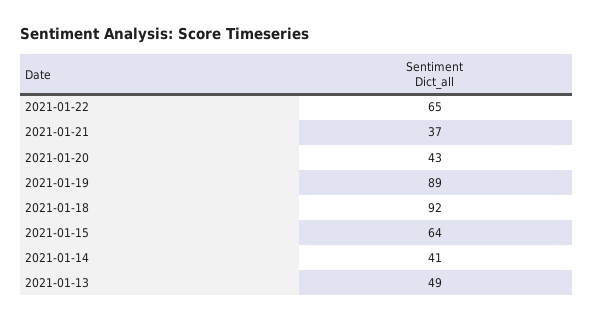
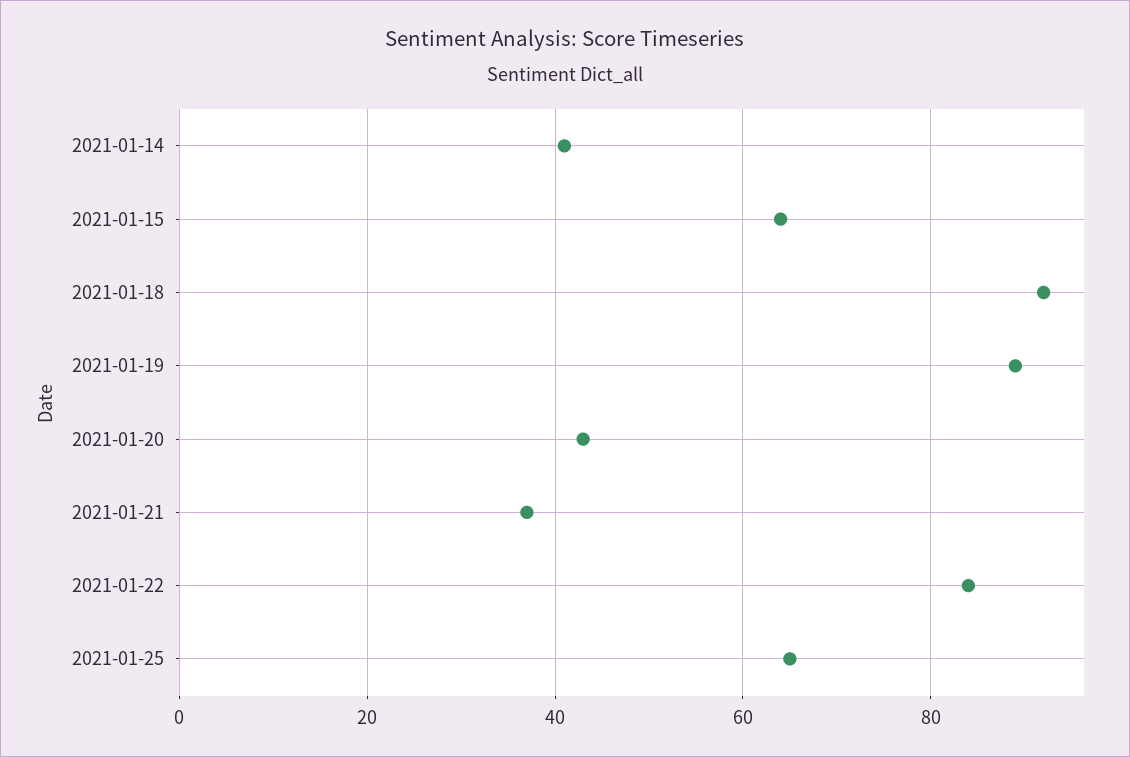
2021-01-22: 65 -> 85
2021-01-13: 49 -> none
2021-01-25: none -> 65

